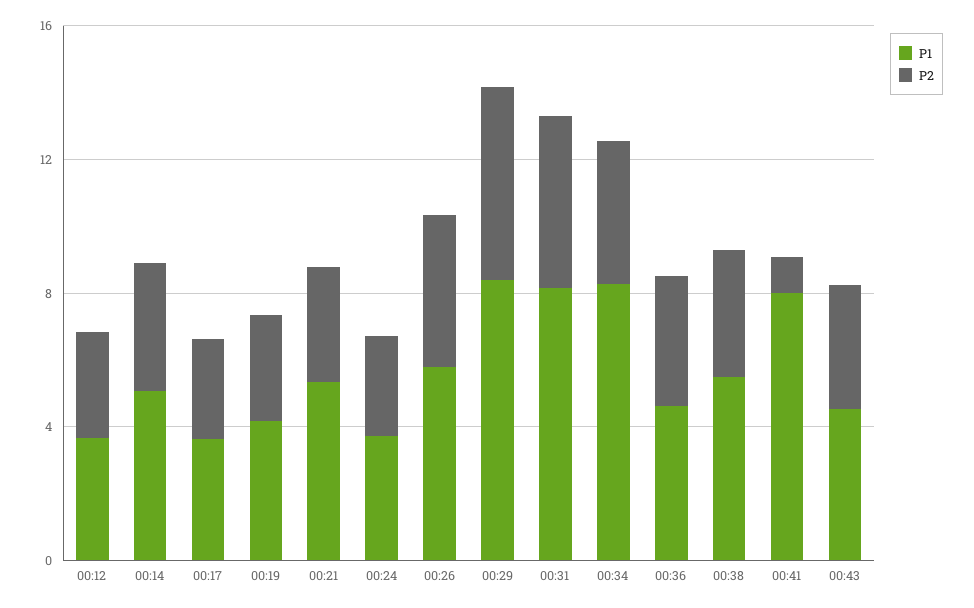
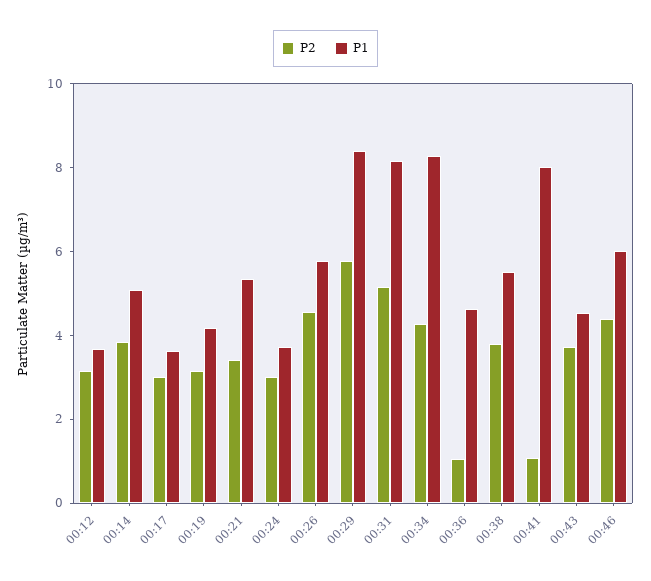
P2, 00:36: 4 -> 1
P2, 00:46: none -> 4.5
P1, 00:46: none -> 6

